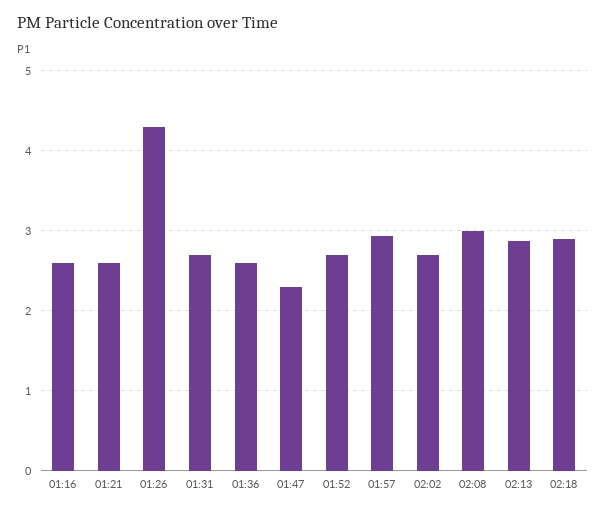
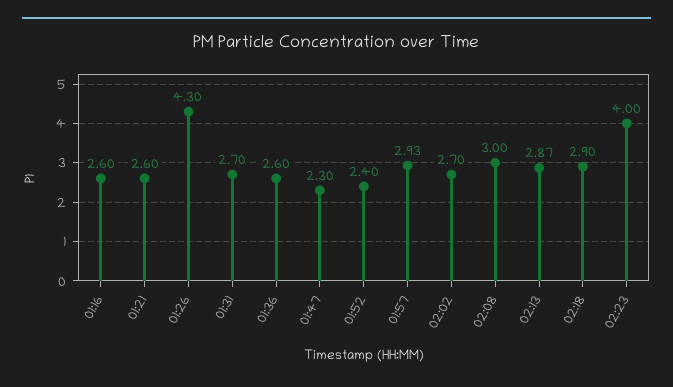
01:52: 2.7 -> 2.4
02:23: none -> 4

